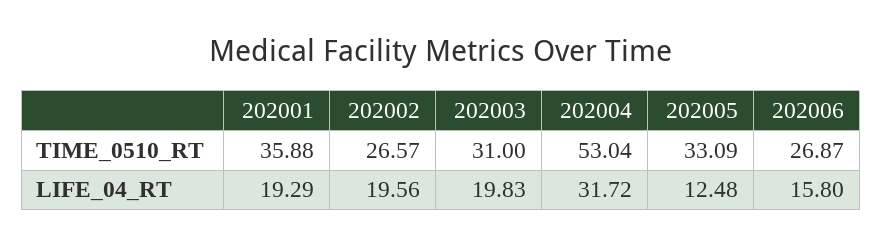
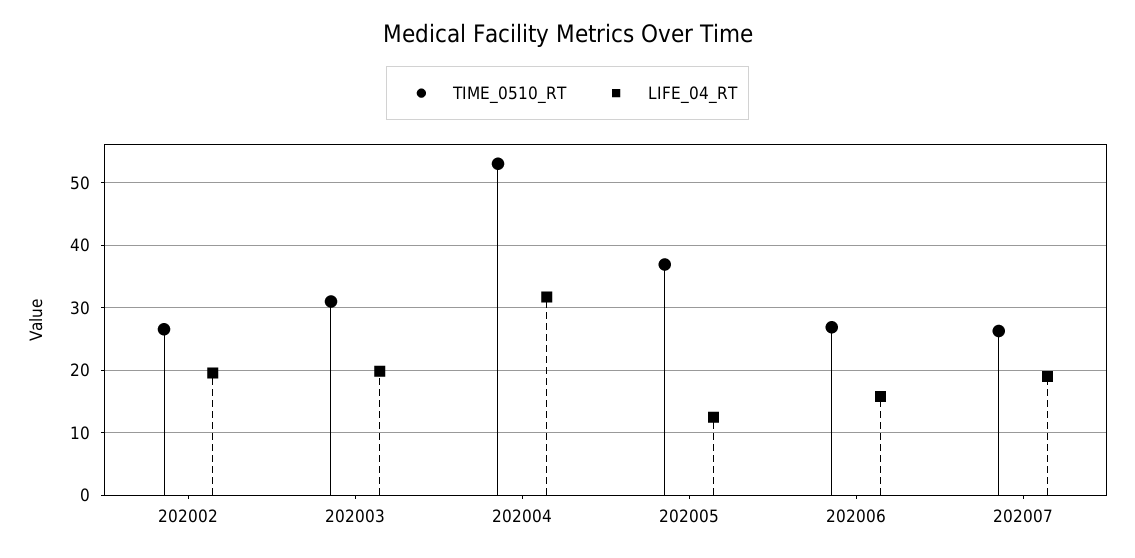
TIME_0510_RT, 202001: 35.88 -> none
TIME_0510_RT, 202005: 33.09 -> 37
LIFE_04_RT, 202001: 19.29 -> none
TIME_0510_RT, 202007: none -> 26
LIFE_04_RT, 202007: none -> 19

